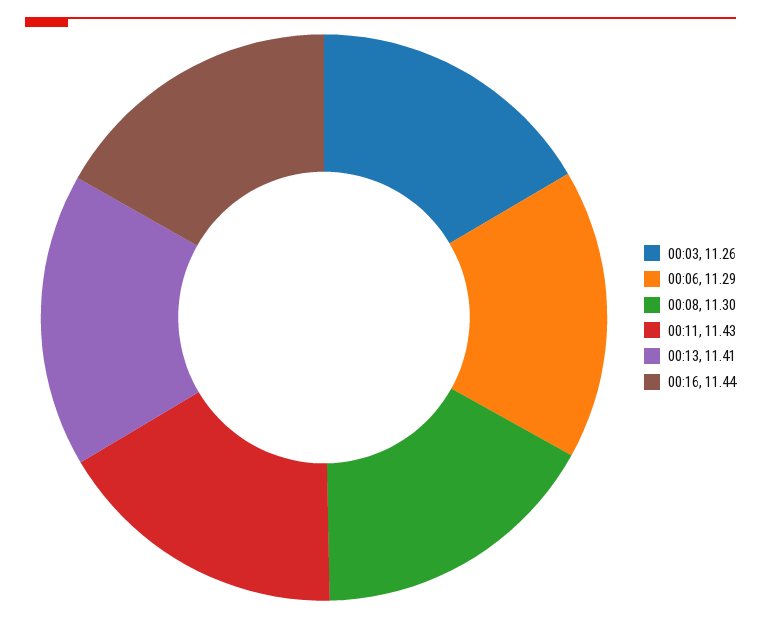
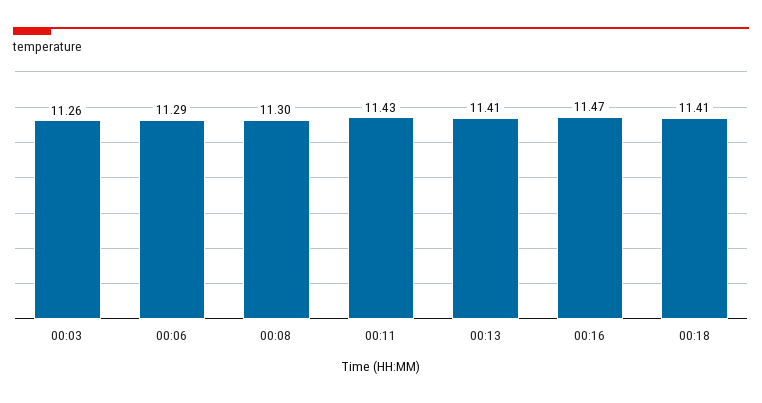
00:16: 11.44 -> 11.47
00:18: none -> 11.41

